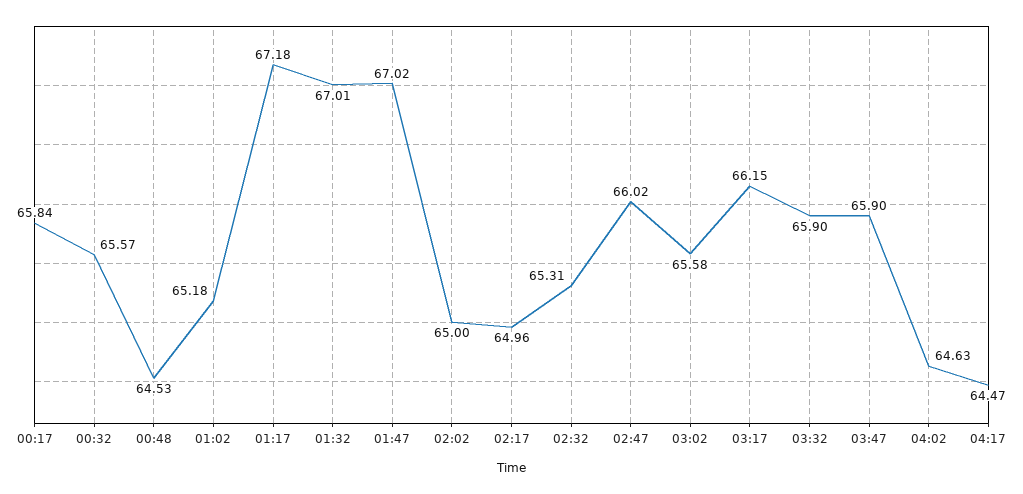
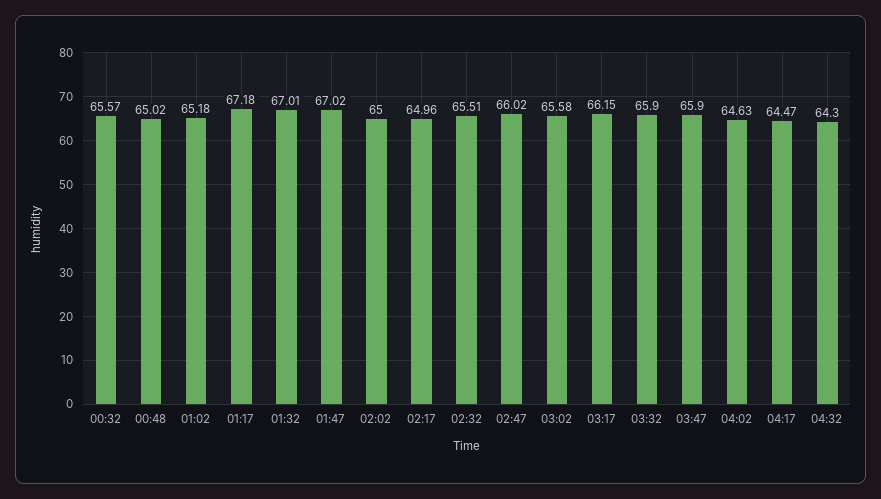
00:17: 65.84 -> none
00:48: 64.53 -> 65.02
02:32: 65.31 -> 65.51
04:32: none -> 64.3

